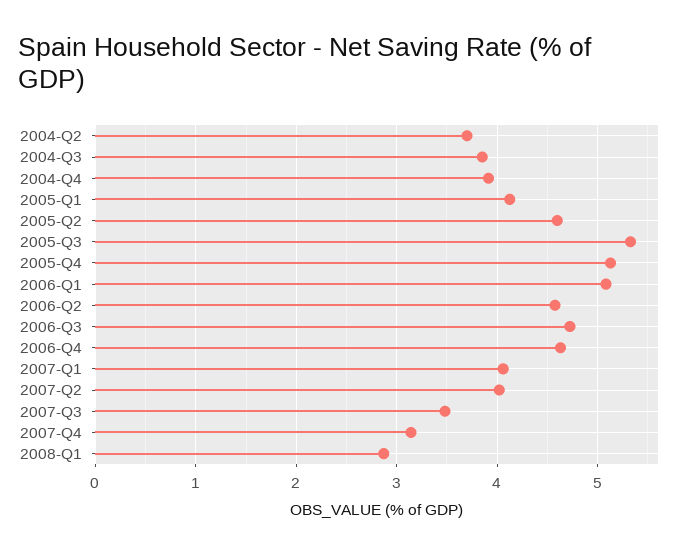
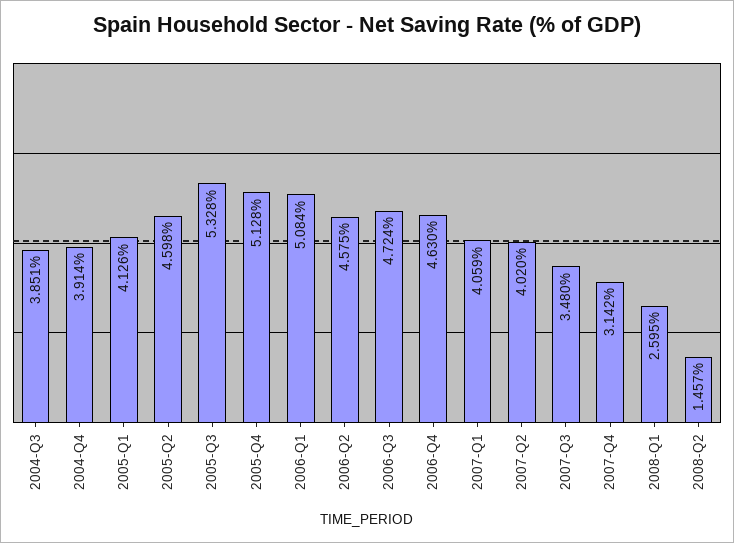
2004-Q2: 3.7 -> none
2008-Q1: 2.9 -> 2.595
2008-Q2: none -> 1.457

